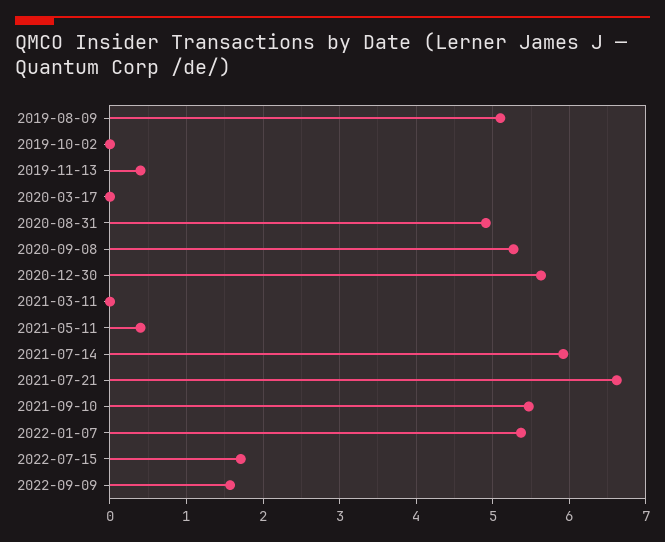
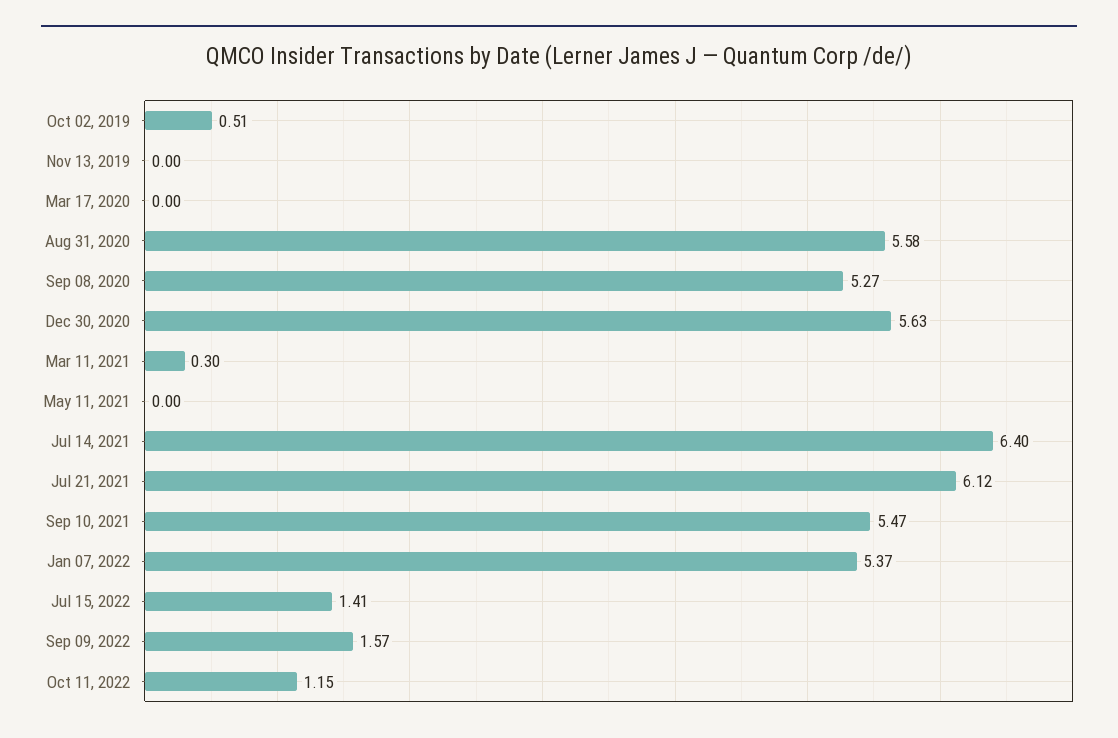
2019-08-09: 5.1 -> none
2019-10-02: 0 -> 0.51
2019-11-13: 0.4 -> 0
2020-08-31: 4.9 -> 5.58
2021-03-11: 0 -> 0.3
2021-05-11: 0.4 -> 0
2021-07-14: 5.9 -> 6.4
2021-07-21: 6.6 -> 6.12
2022-07-15: 1.7 -> 1.41
Oct 11, 2022: none -> 1.15

